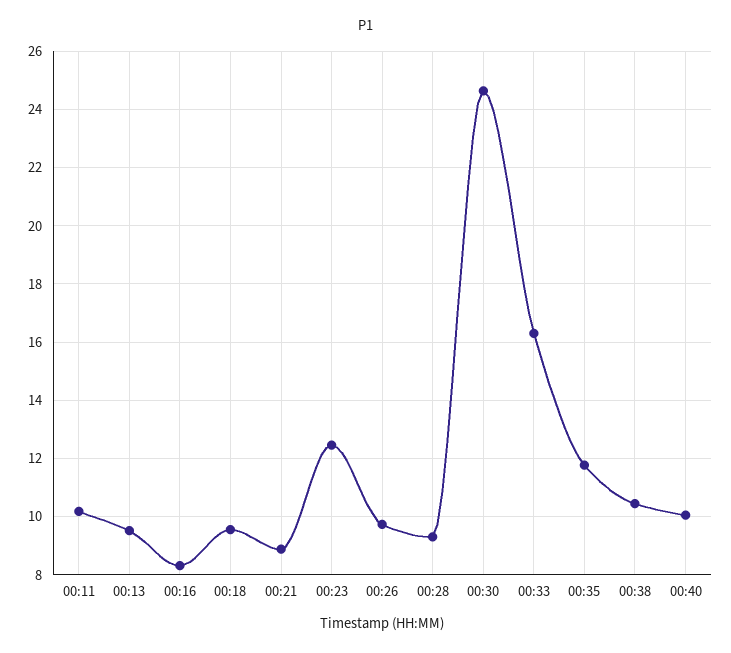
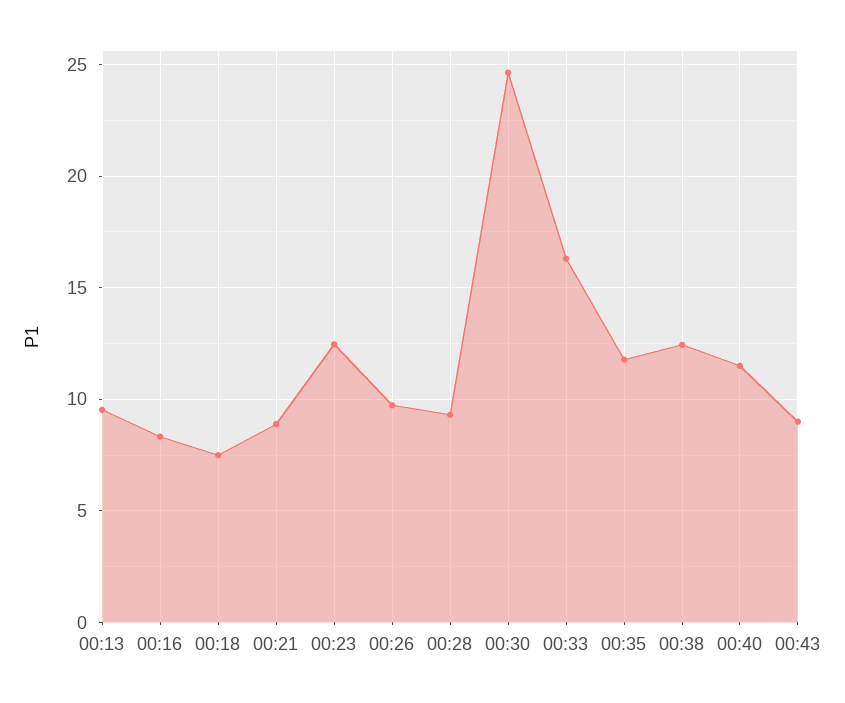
00:11: 10.25 -> none
00:18: 9.5 -> 7.5
00:38: 10.5 -> 12.5
00:40: 10 -> 11.5
00:43: none -> 9

